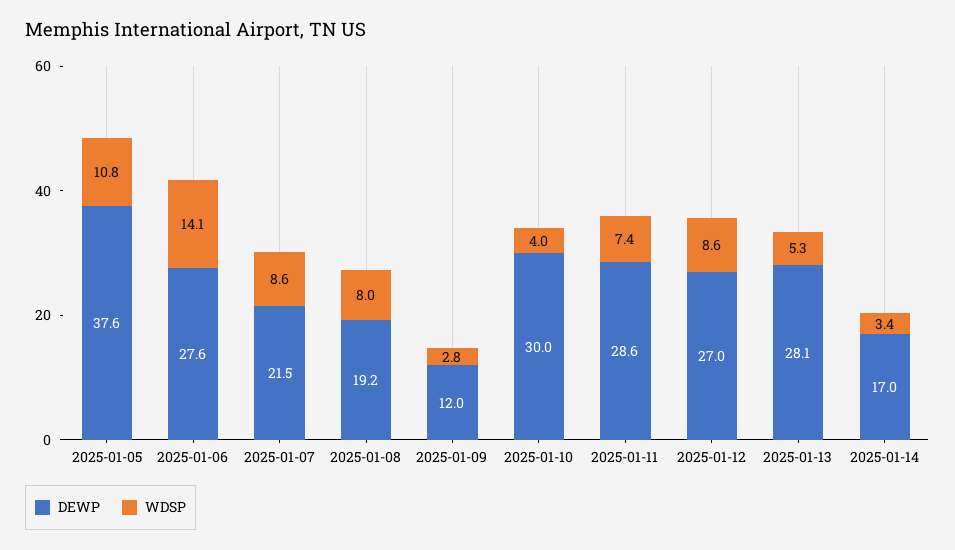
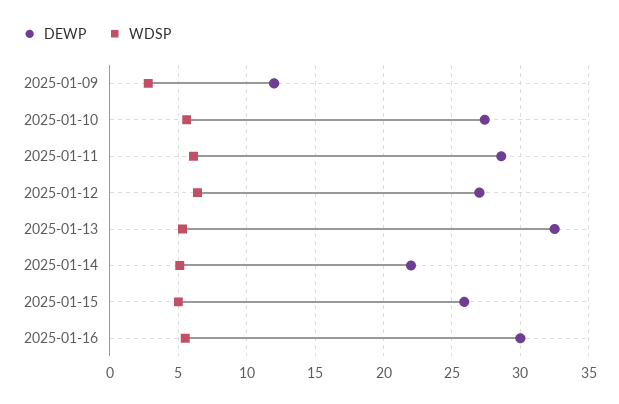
DEWP, 2025-01-05: 37.6 -> none
WDSP, 2025-01-05: 10.8 -> none
DEWP, 2025-01-06: 27.6 -> none
WDSP, 2025-01-06: 14.1 -> none
DEWP, 2025-01-07: 21.5 -> none
WDSP, 2025-01-07: 8.6 -> none
DEWP, 2025-01-08: 19.2 -> none
WDSP, 2025-01-08: 8 -> none
DEWP, 2025-01-10: 30 -> 27.5
WDSP, 2025-01-10: 4 -> 5.5
WDSP, 2025-01-11: 7.4 -> 6
WDSP, 2025-01-12: 8.6 -> 6.5
DEWP, 2025-01-13: 28.1 -> 32.5
DEWP, 2025-01-14: 17 -> 22
WDSP, 2025-01-14: 3.4 -> 5
DEWP, 2025-01-15: none -> 26
WDSP, 2025-01-15: none -> 5
DEWP, 2025-01-16: none -> 30
WDSP, 2025-01-16: none -> 5.5

